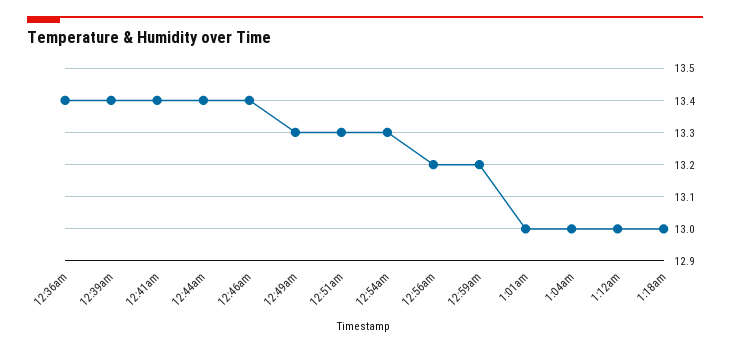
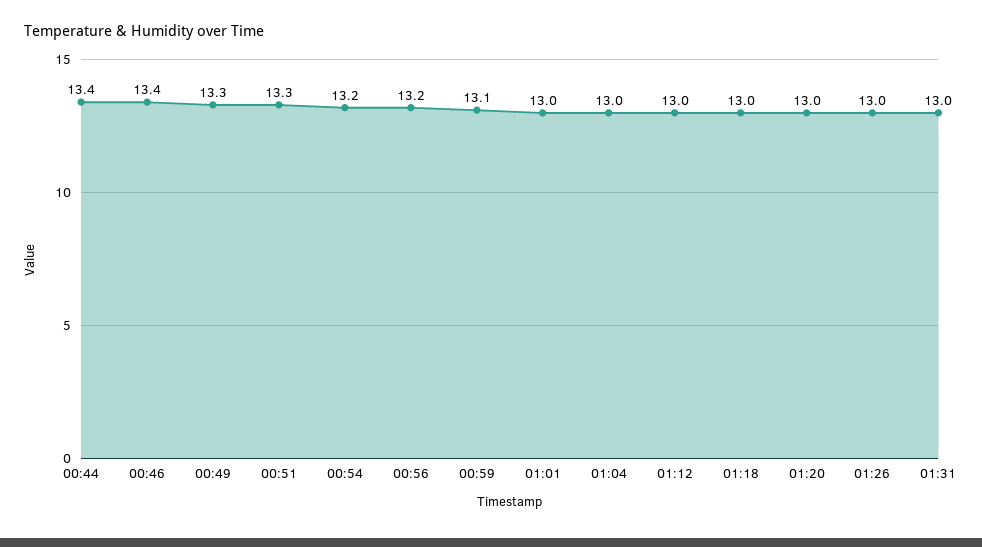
12:36am: 13.4 -> none
12:39am: 13.4 -> none
12:41am: 13.4 -> none
12:54am: 13.3 -> 13.2
12:59am: 13.2 -> 13.1
01:20: none -> 13
01:26: none -> 13
01:31: none -> 13

